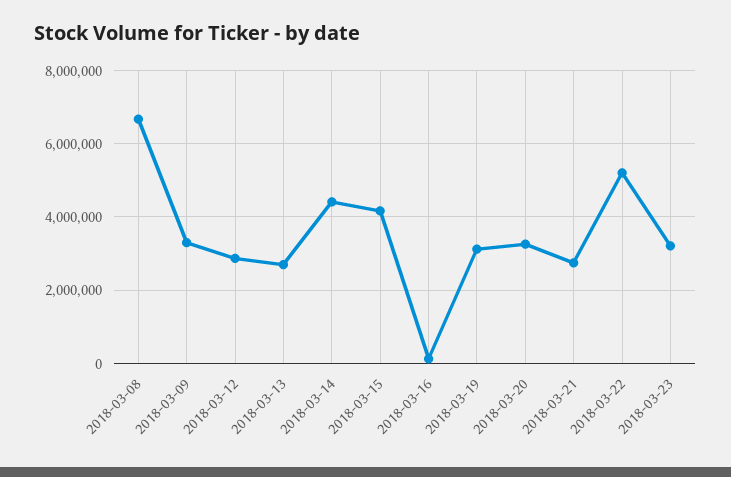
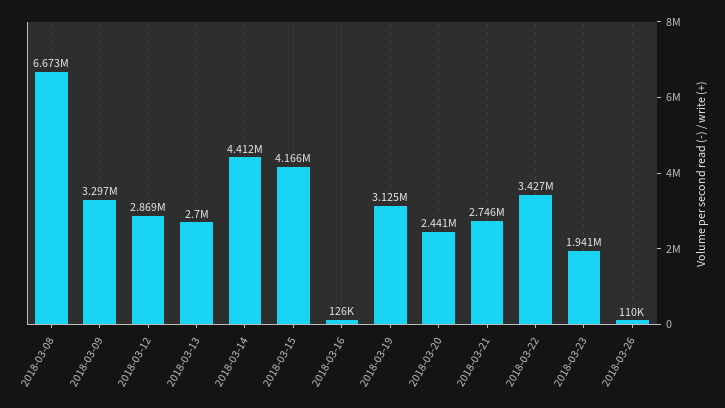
2018-03-20: 3200000 -> 2441000
2018-03-22: 5200000 -> 3427000
2018-03-23: 3200000 -> 1941000
2018-03-26: none -> 110000

